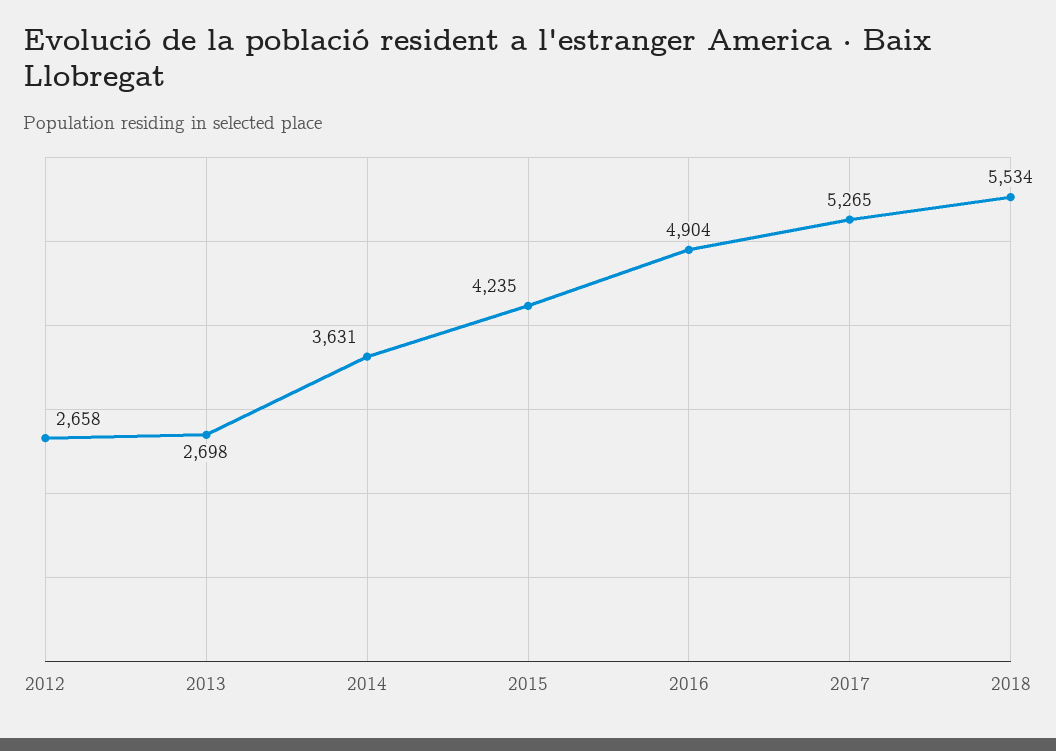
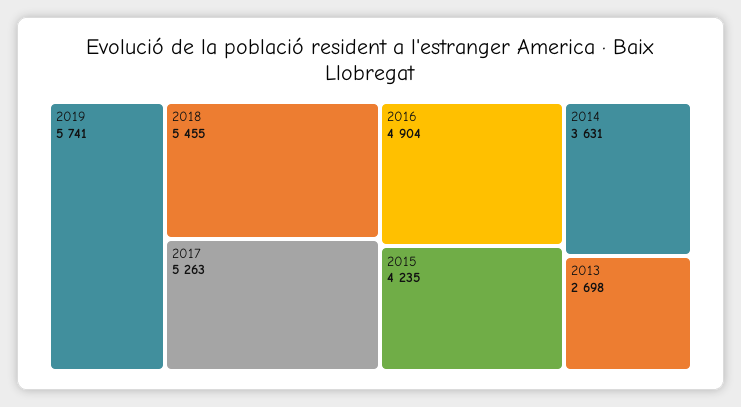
2012: 2658 -> none
2017: 5265 -> 5263
2018: 5534 -> 5455
2019: none -> 5741

